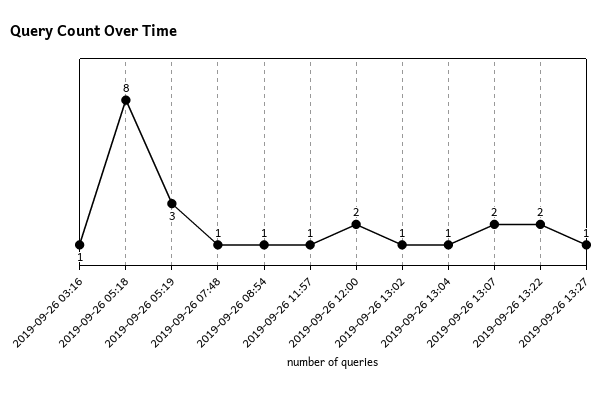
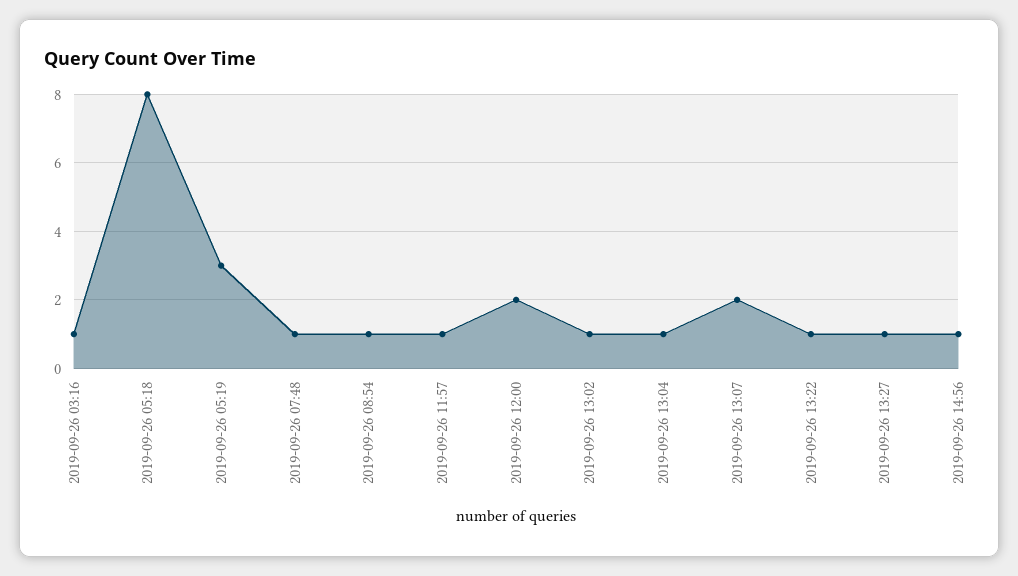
2019-09-26 13:22: 2 -> 1
2019-09-26 14:56: none -> 1

